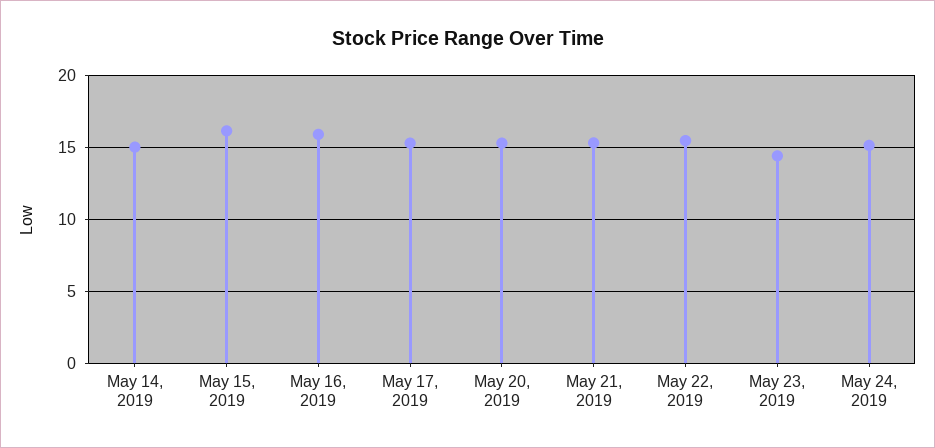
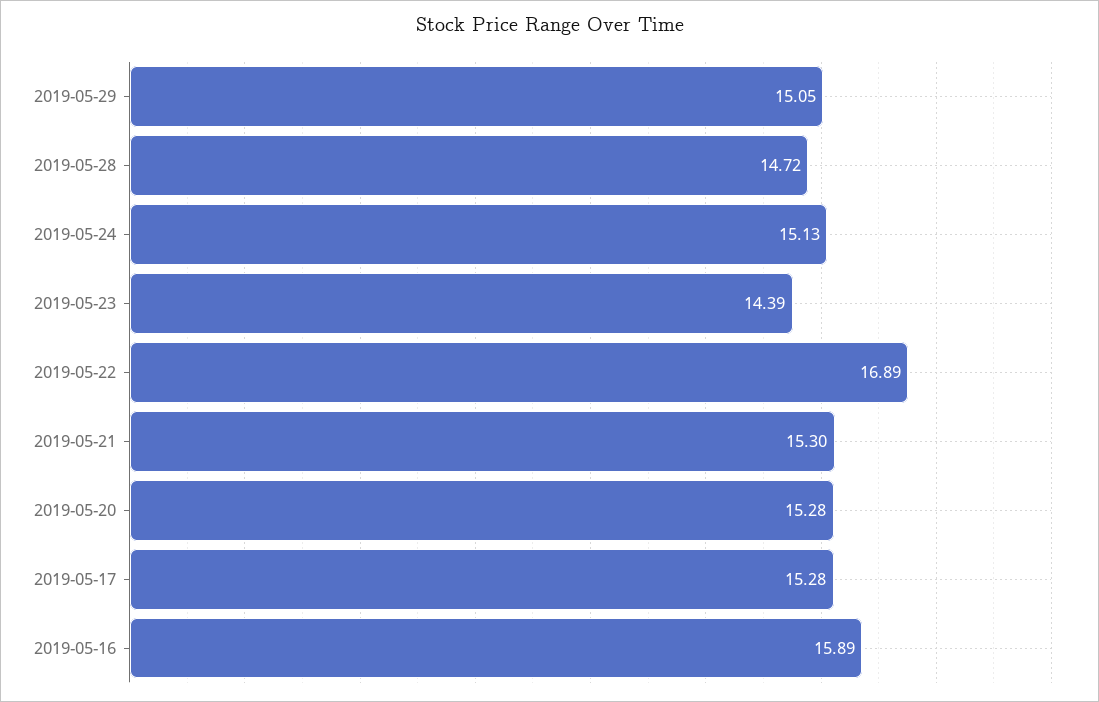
May 14, 2019: 15 -> none
May 15, 2019: 16 -> none
May 22, 2019: 15.5 -> 16.89
2019-05-29: none -> 15.05
2019-05-28: none -> 14.72

